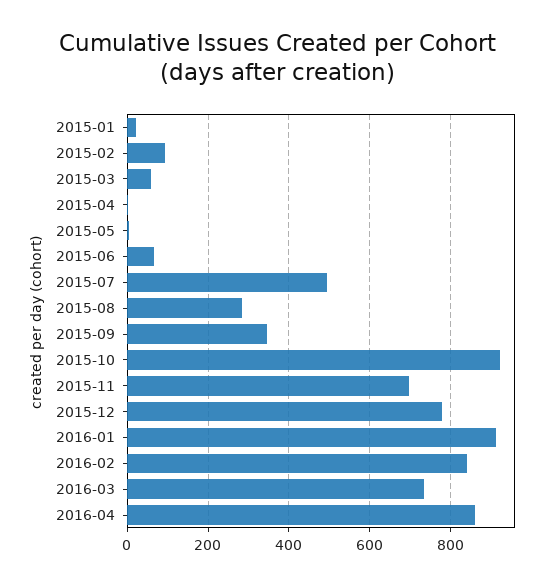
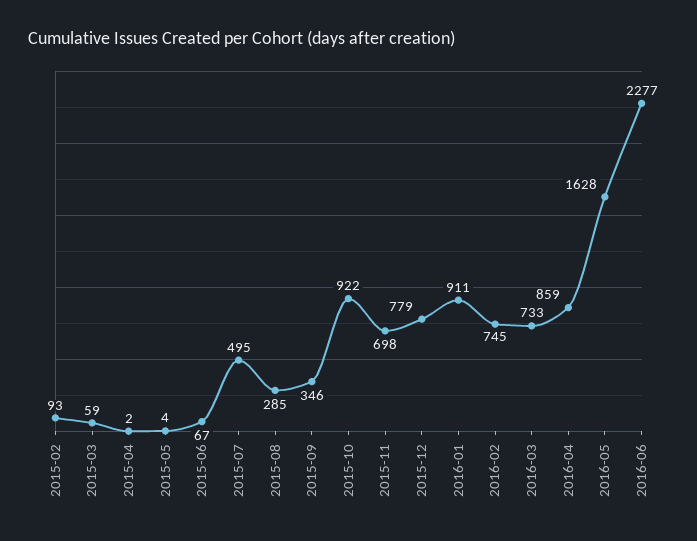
2015-01: 20 -> none
2016-02: 840 -> 745
2016-05: none -> 1628
2016-06: none -> 2277

